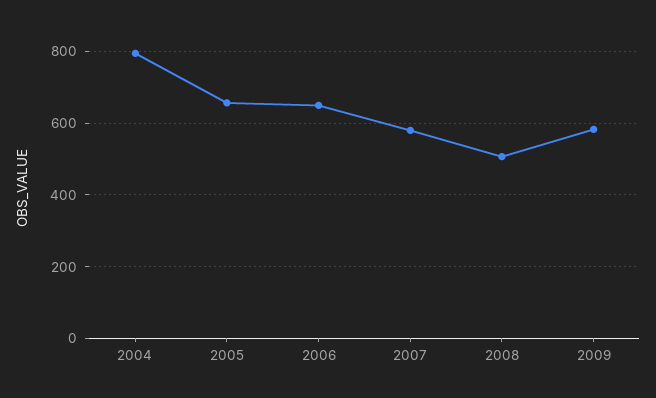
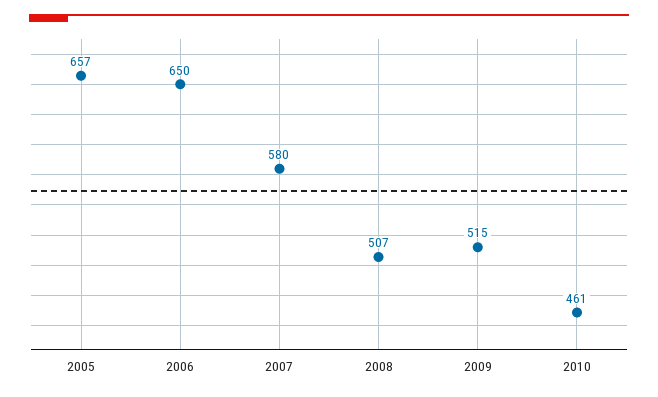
2004: 800 -> none
2009: 580 -> 515
2010: none -> 461

